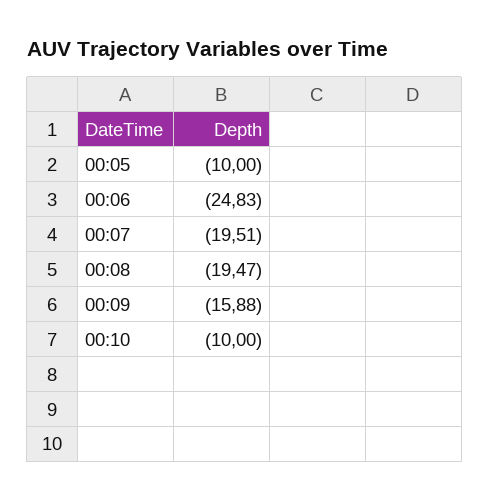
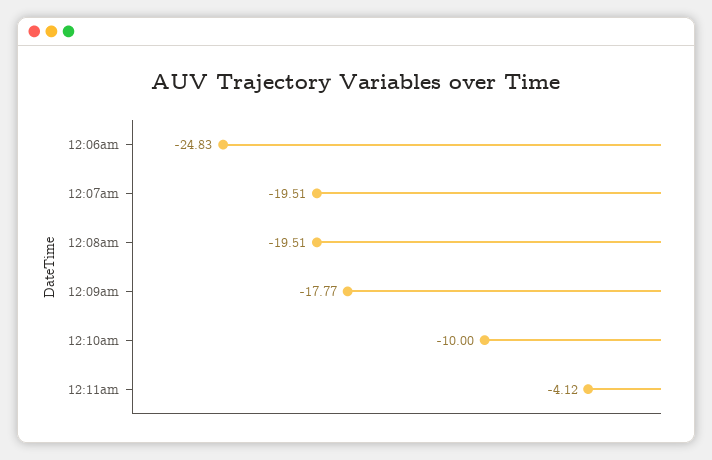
00:05: -10 -> none
00:08: -19.47 -> -19.51
00:09: -15.88 -> -17.77
12:11am: none -> -4.12

